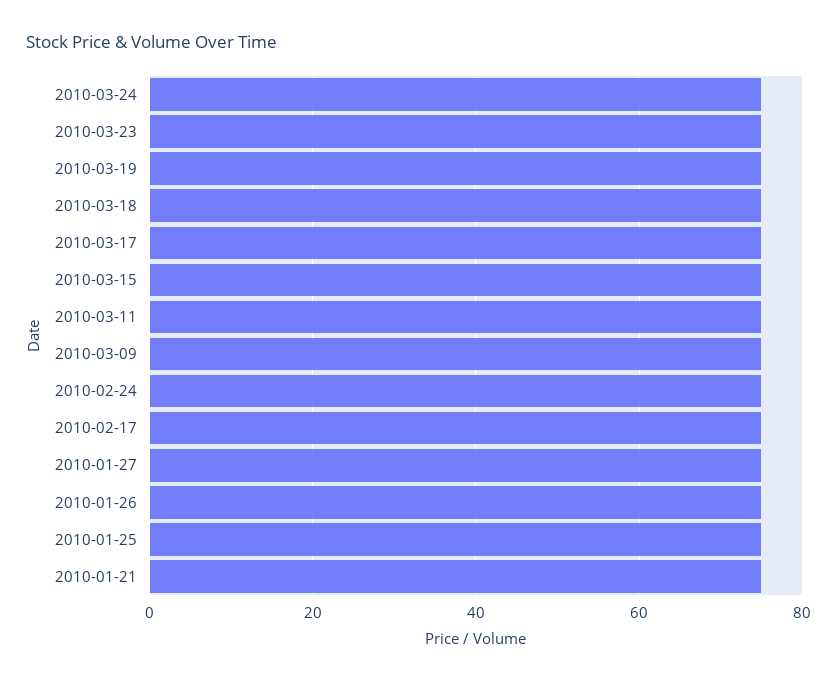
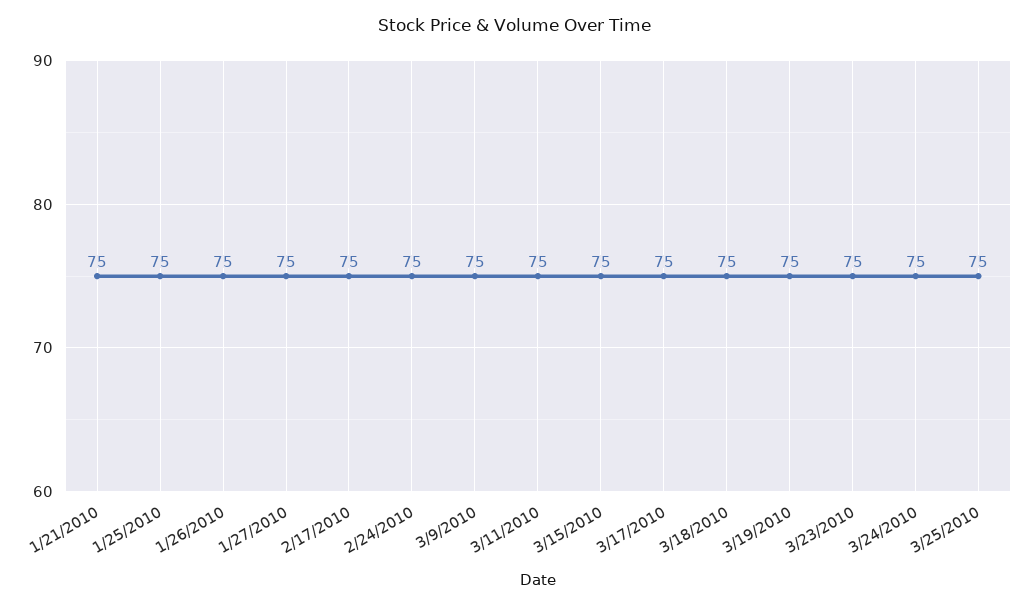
3/25/2010: none -> 75

